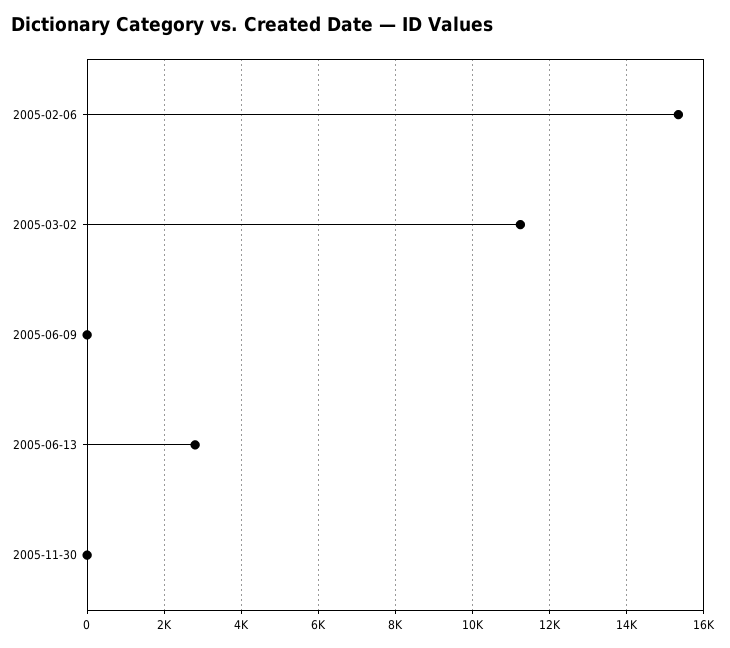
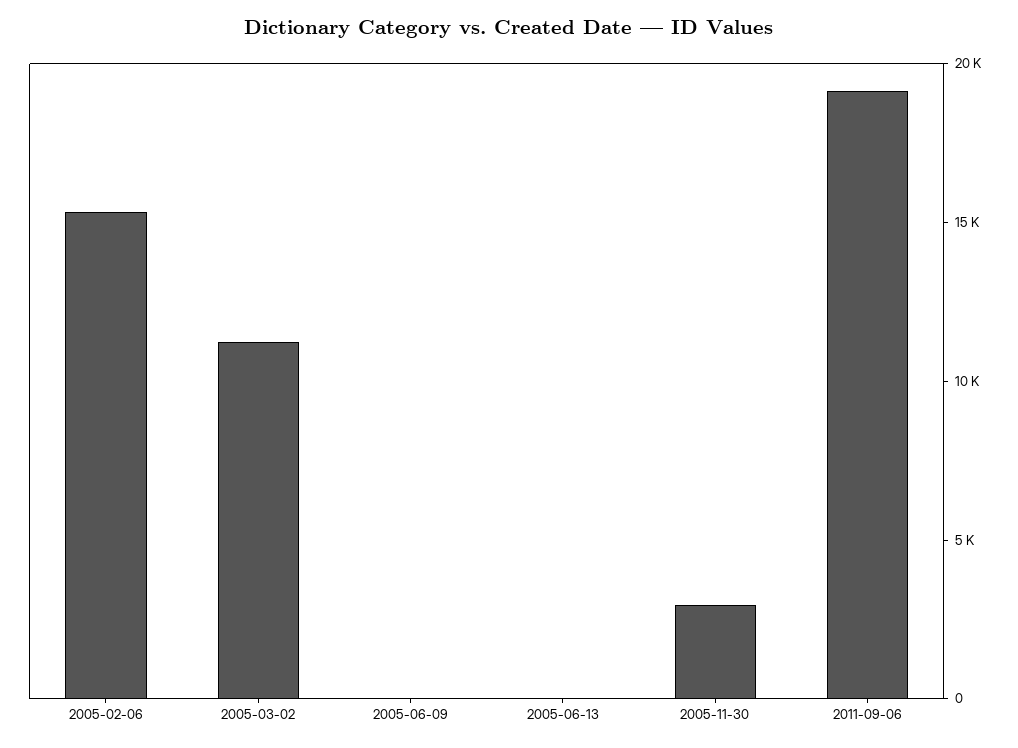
2005-06-13: 2800 -> 0
2005-11-30: 0 -> 3000
2011-09-06: none -> 19000

